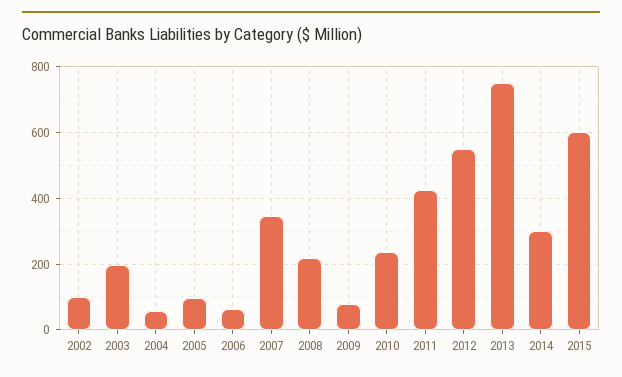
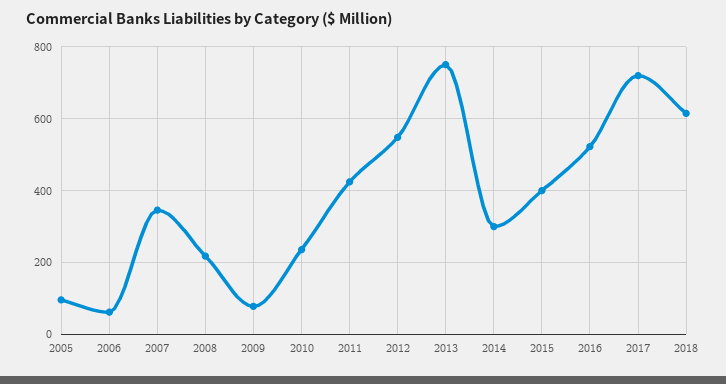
2002: 100 -> none
2003: 200 -> none
2004: 60 -> none
2015: 600 -> 400
2016: none -> 520
2017: none -> 720
2018: none -> 620

